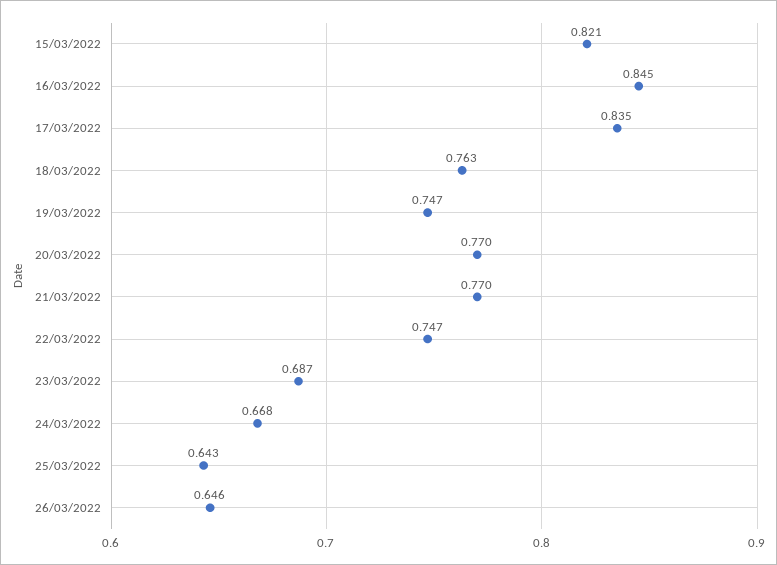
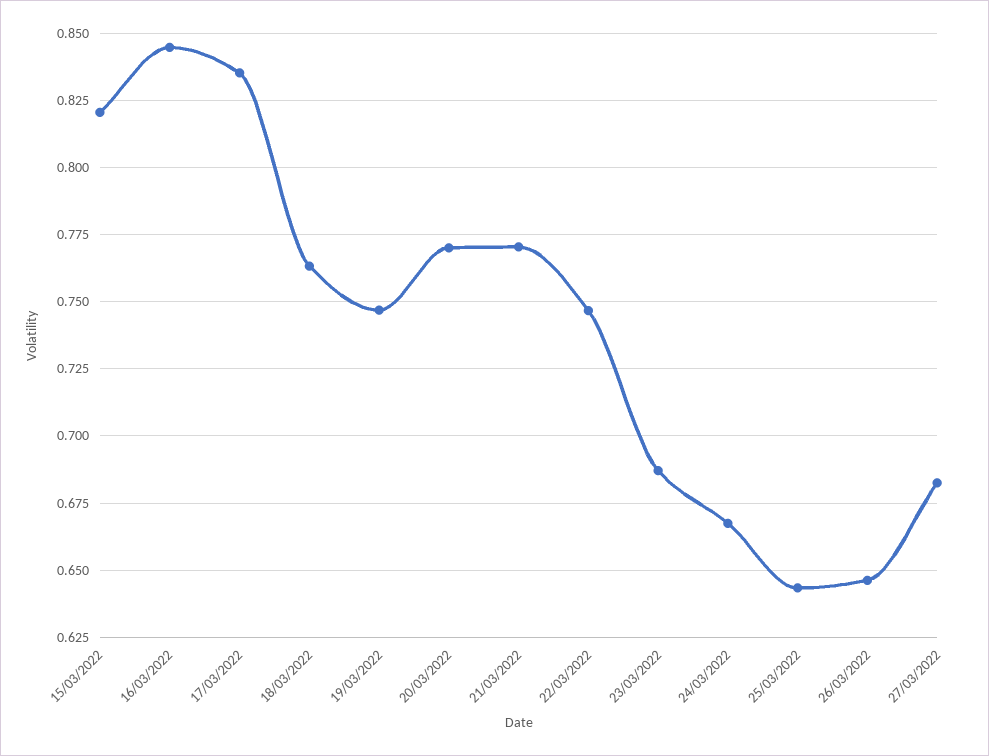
27/03/2022: none -> 0.6825

